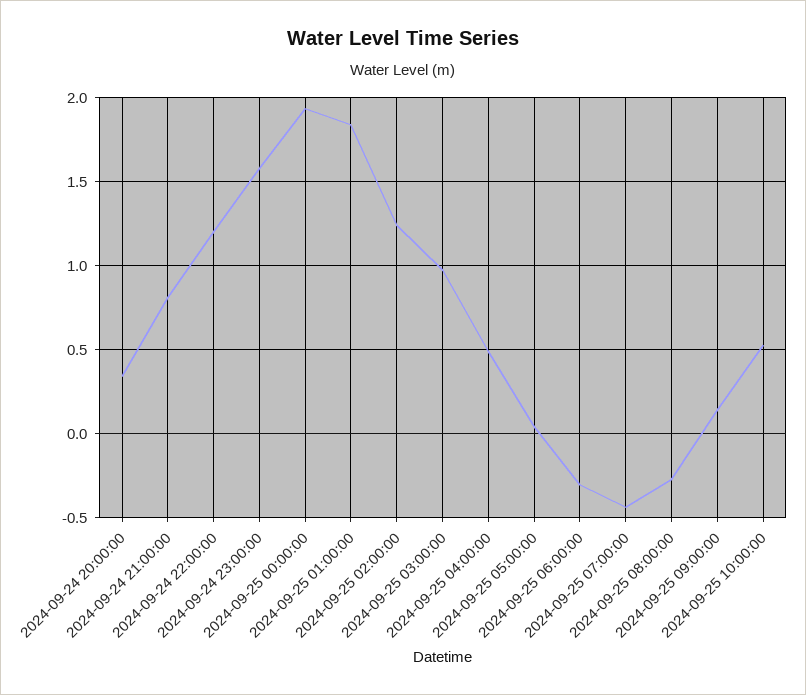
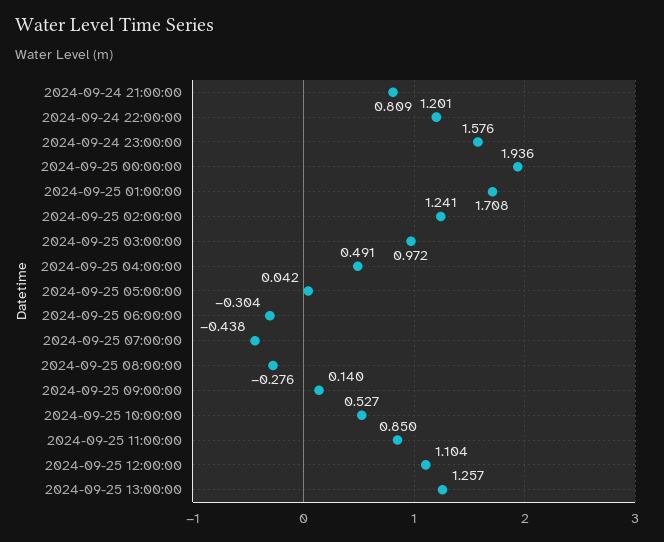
2024-09-24 20:00:00: 0.35 -> none
2024-09-25 01:00:00: 1.85 -> 1.708
2024-09-25 11:00:00: none -> 0.85
2024-09-25 12:00:00: none -> 1.104
2024-09-25 13:00:00: none -> 1.257

